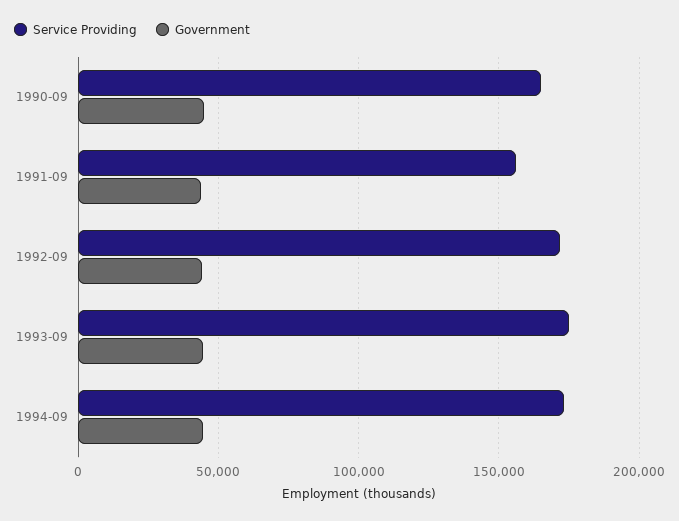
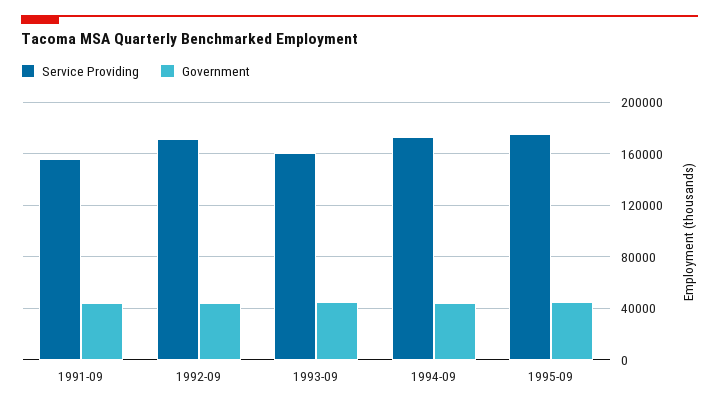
Service Providing, 1990-09: 165000 -> none
Government, 1990-09: 45000 -> none
Service Providing, 1993-09: 175000 -> 160000
Service Providing, 1995-09: none -> 175000
Government, 1995-09: none -> 45000

